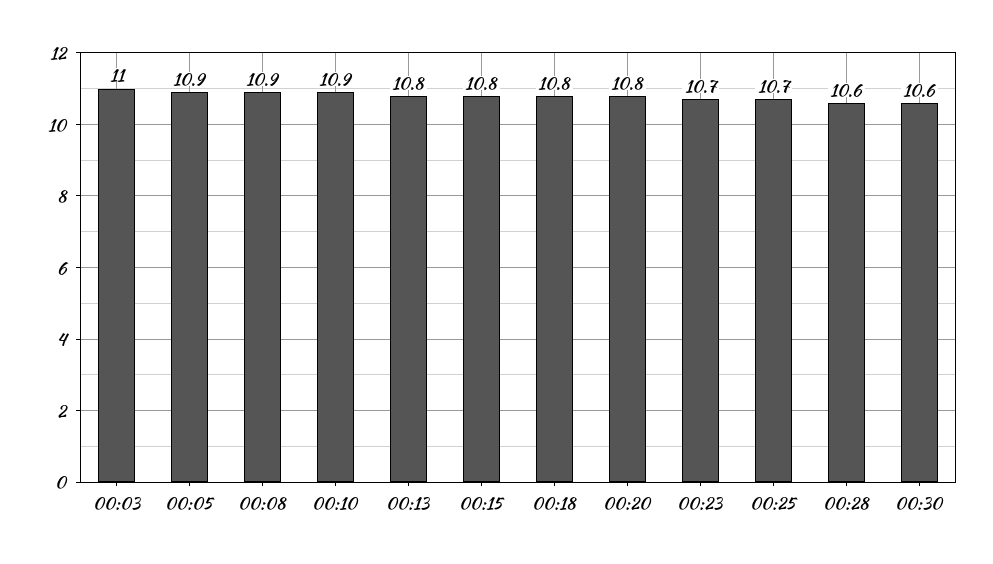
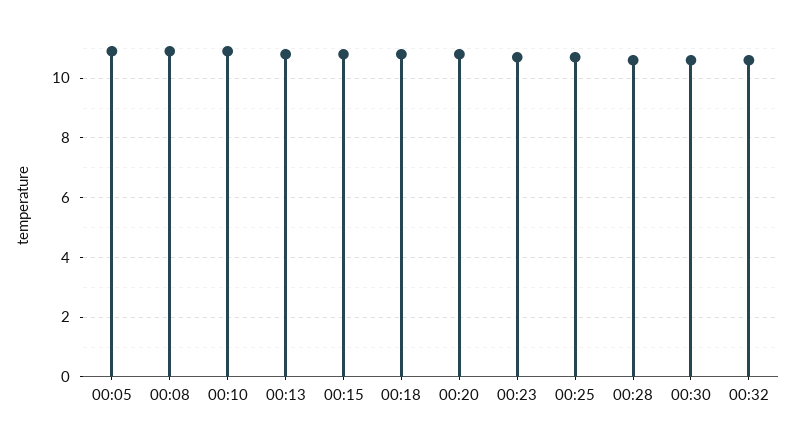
00:03: 11 -> none
00:32: none -> 10.5

